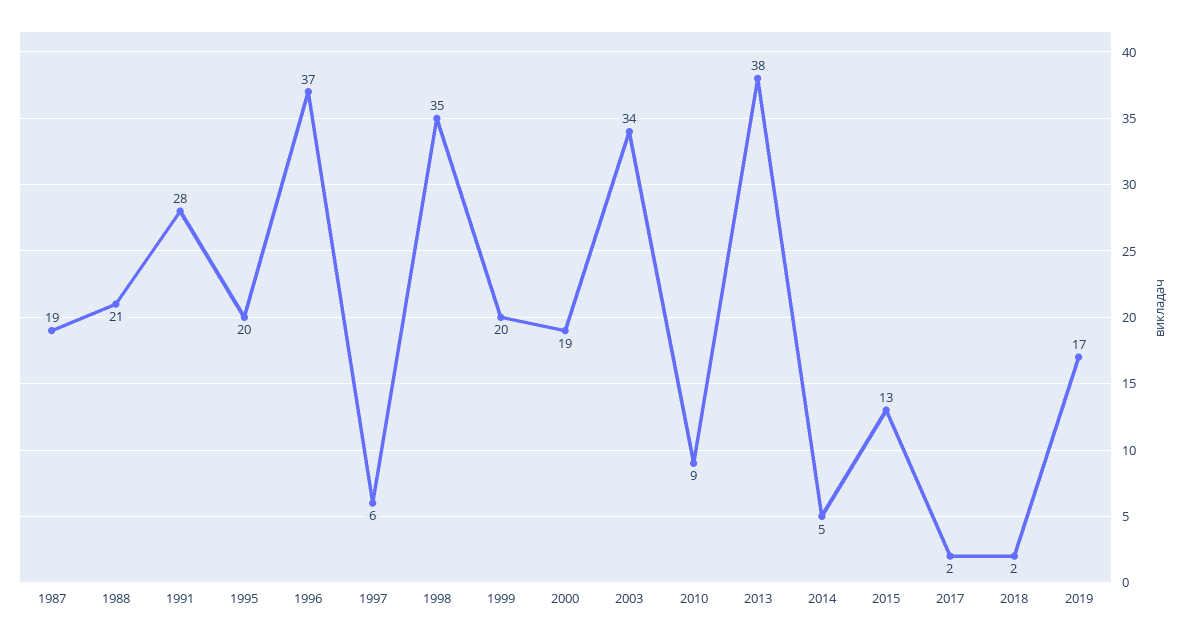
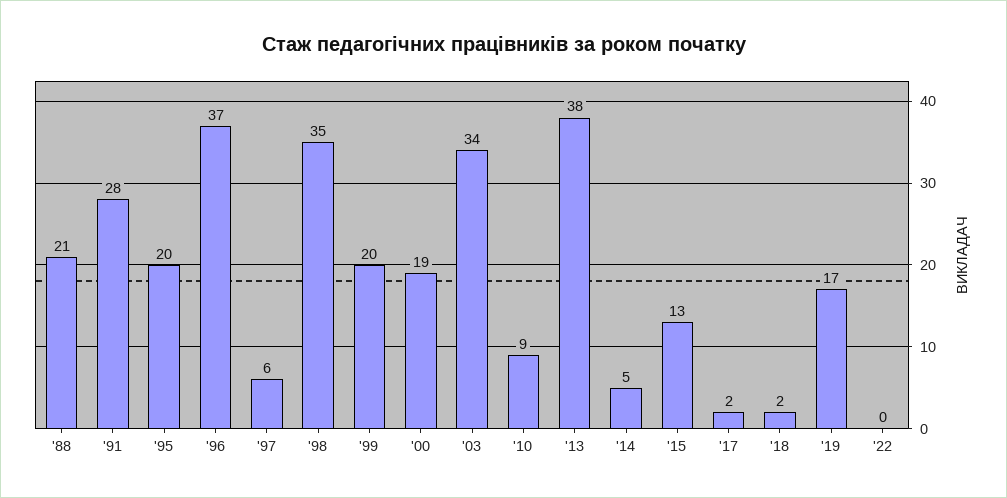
1987: 19 -> none
'22: none -> 0

